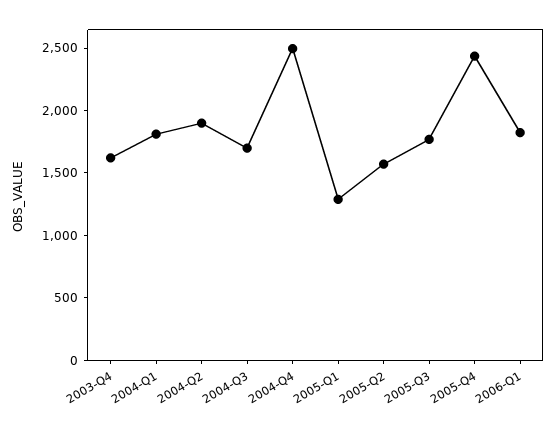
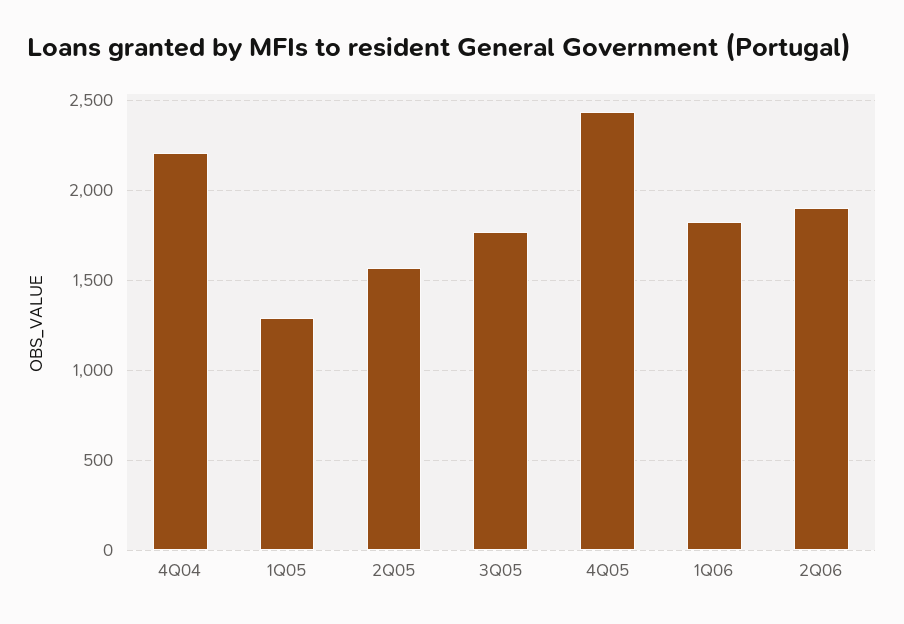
2003-Q4: 1600 -> none
2004-Q1: 1800 -> none
2004-Q2: 1900 -> none
2004-Q3: 1700 -> none
2004-Q4: 2500 -> 2200
2Q06: none -> 1900

